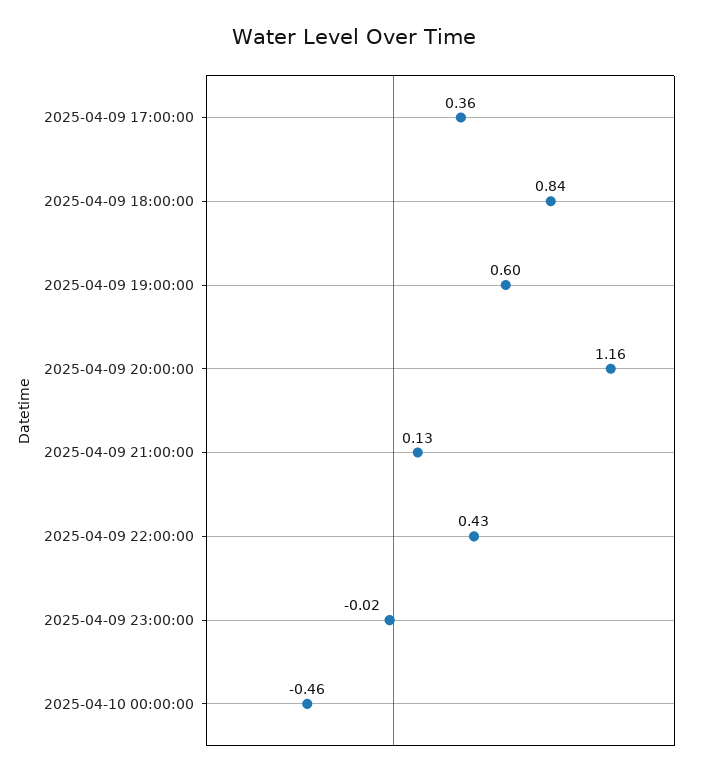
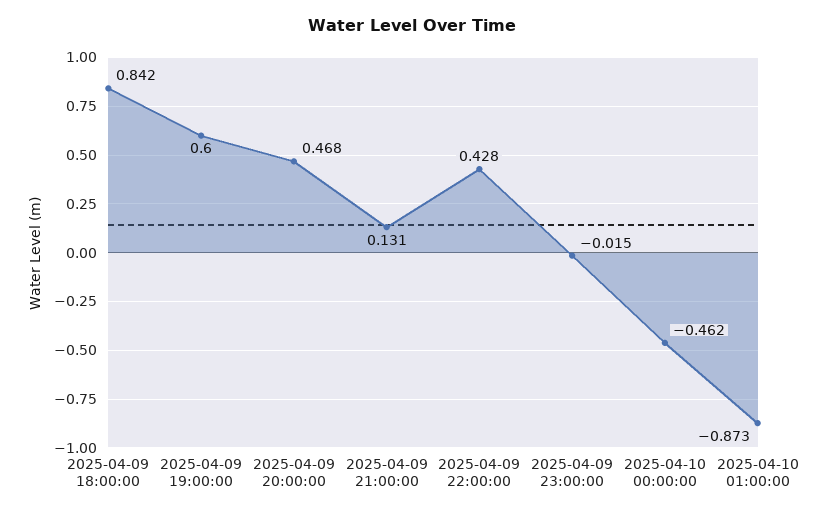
2025-04-09 17:00:00: 0.36 -> none
2025-04-09 20:00:00: 1.16 -> 0.468
2025-04-10 01:00:00: none -> -0.873

